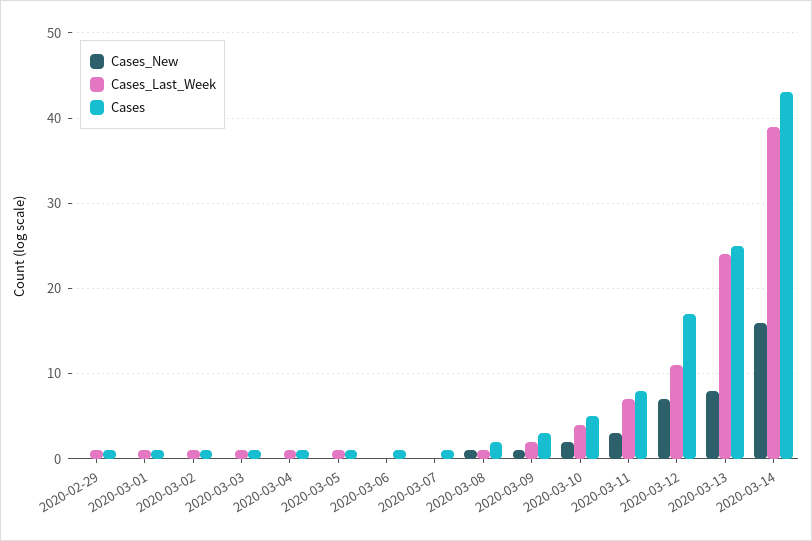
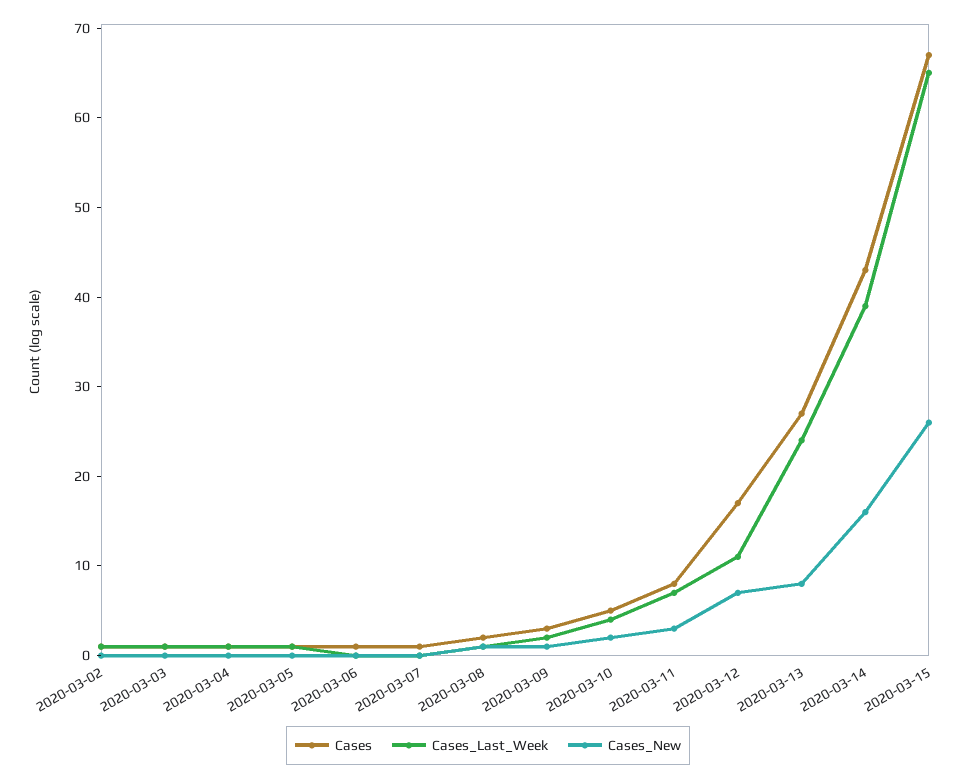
Cases_New, 2020-02-29: 0 -> none
Cases_Last_Week, 2020-02-29: 1 -> none
Cases, 2020-02-29: 1 -> none
Cases_New, 2020-03-01: 0 -> none
Cases_Last_Week, 2020-03-01: 1 -> none
Cases, 2020-03-01: 1 -> none
Cases, 2020-03-13: 25 -> 27
Cases, 2020-03-15: none -> 67
Cases_Last_Week, 2020-03-15: none -> 65
Cases_New, 2020-03-15: none -> 26

